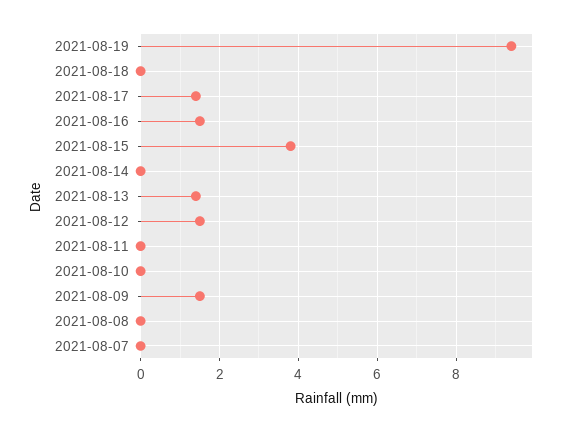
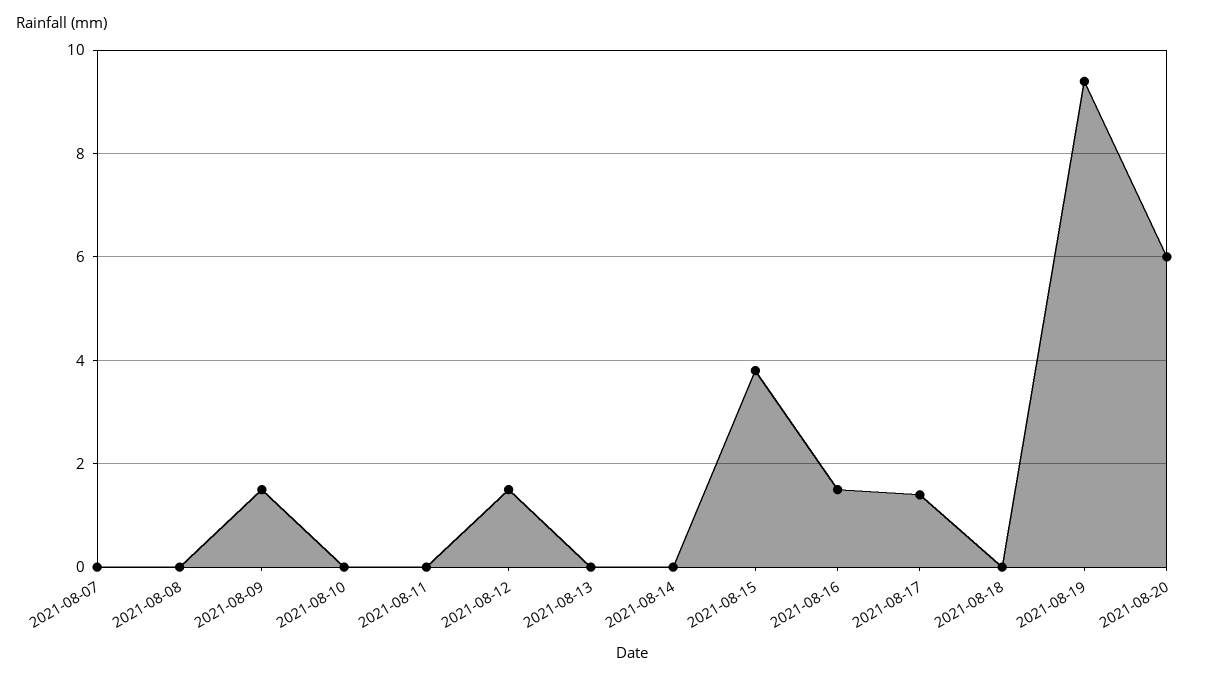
2021-08-13: 1.5 -> 0
2021-08-20: none -> 6

